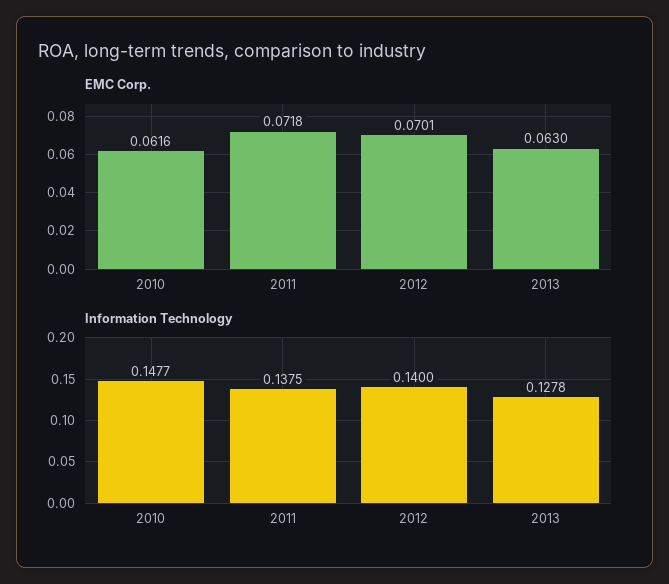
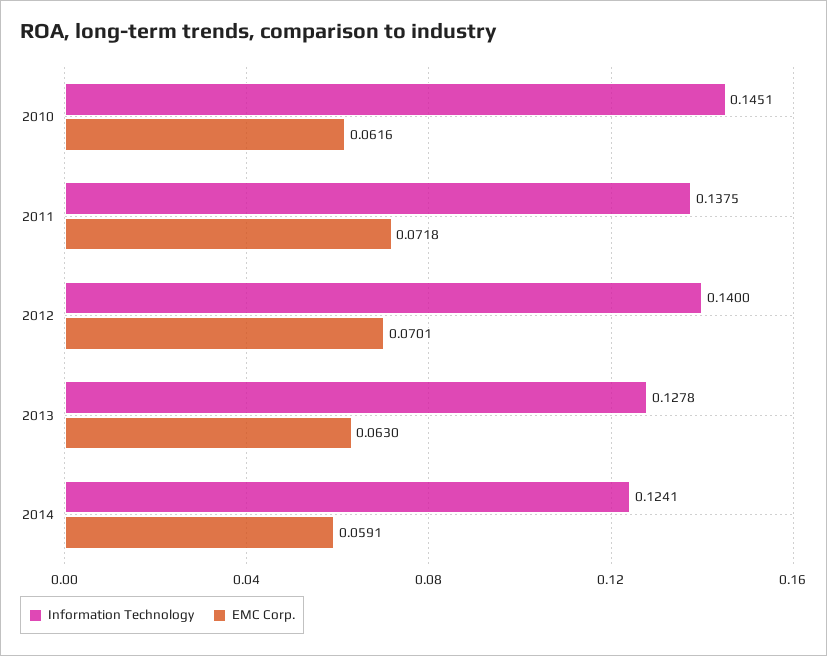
Information Technology, 2010: 0.1477 -> 0.1451
Information Technology, 2014: none -> 0.1241
EMC Corp., 2014: none -> 0.0591

